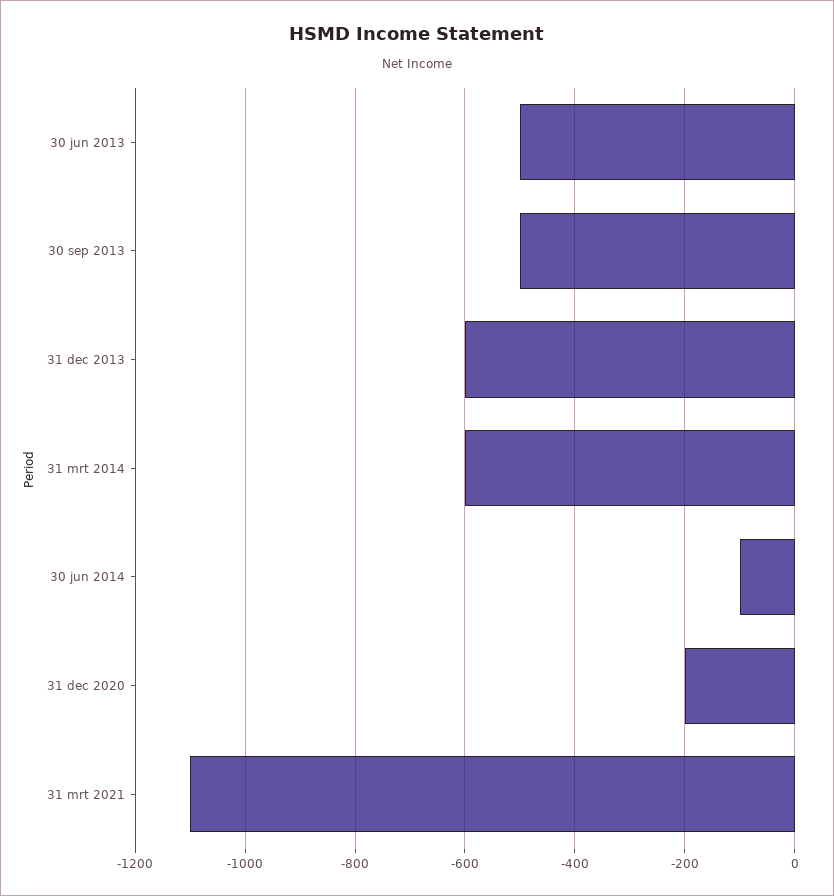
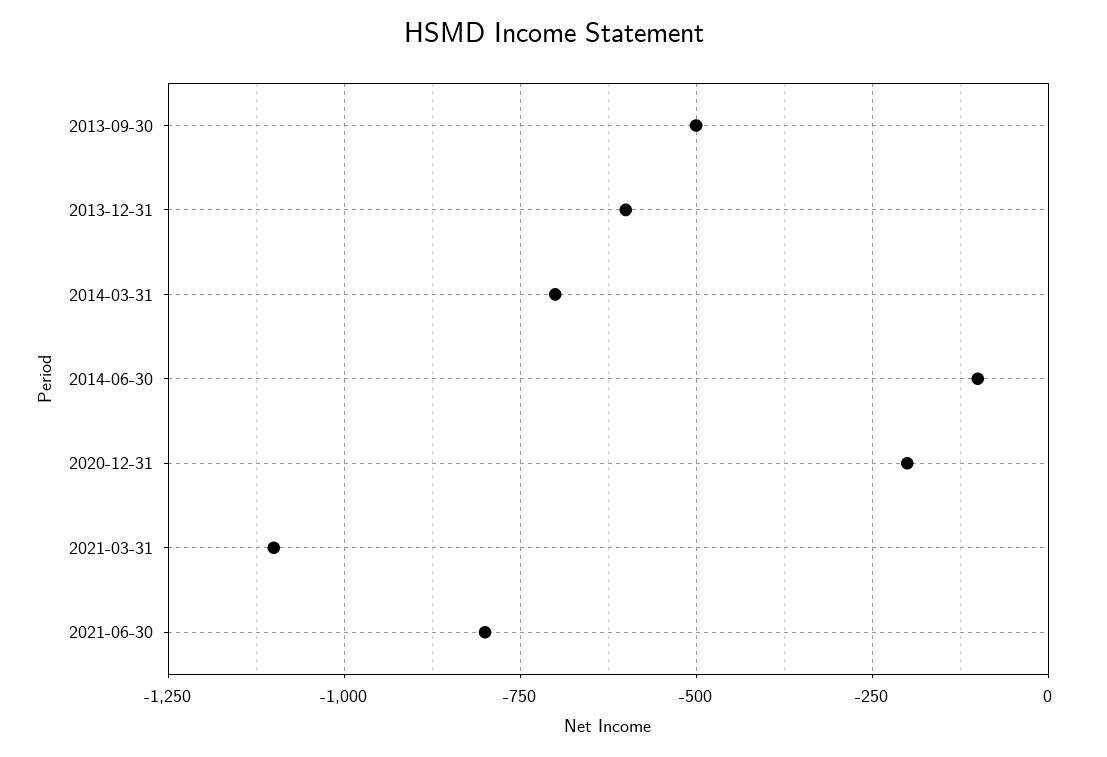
30 jun 2013: -500 -> none
31 mrt 2014: -600 -> -700
2021-06-30: none -> -800

